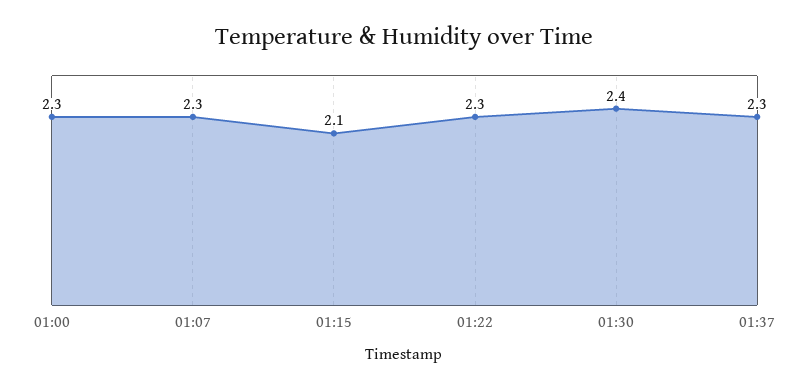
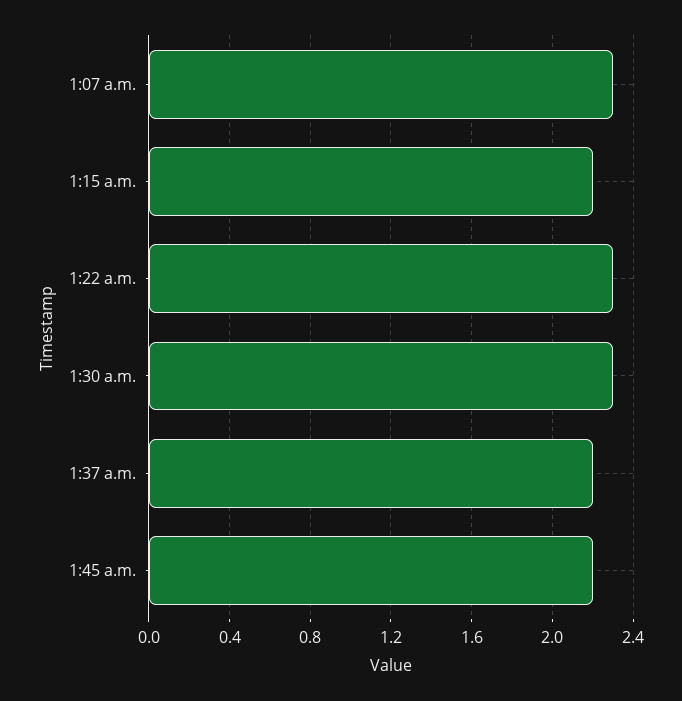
01:00: 2.3 -> none
01:15: 2.1 -> 2.2
01:30: 2.4 -> 2.3
01:37: 2.3 -> 2.2
1:45 a.m.: none -> 2.2

